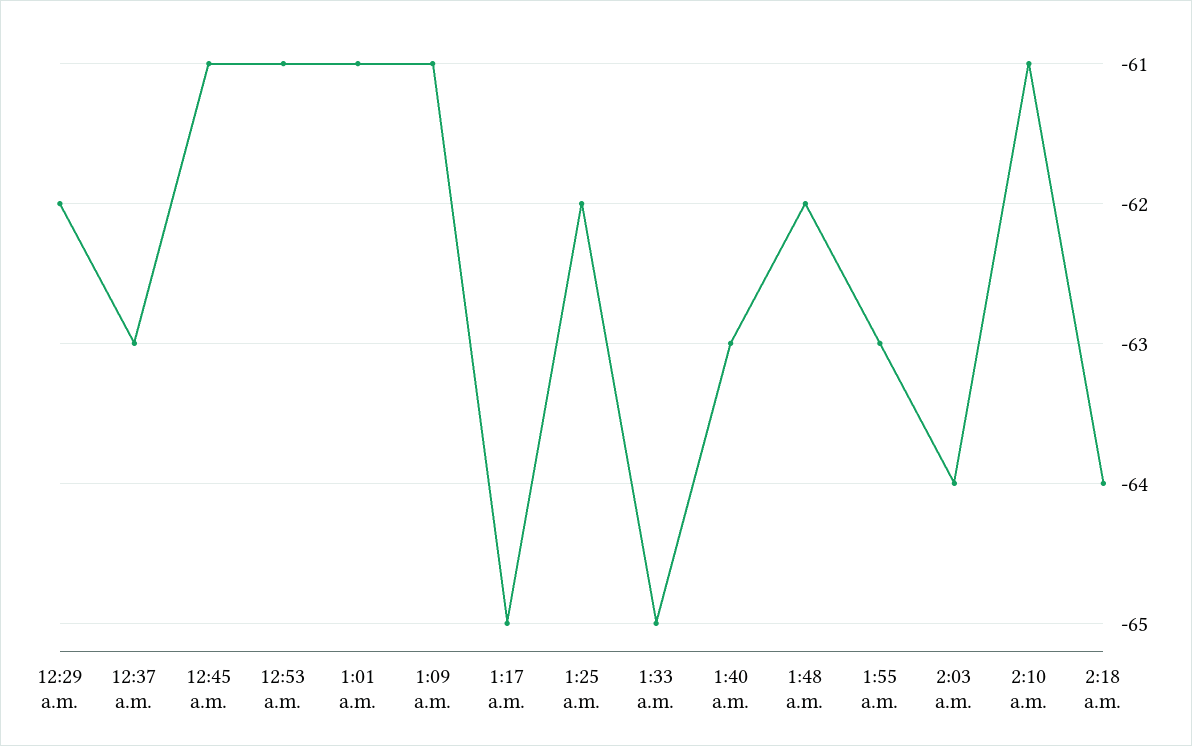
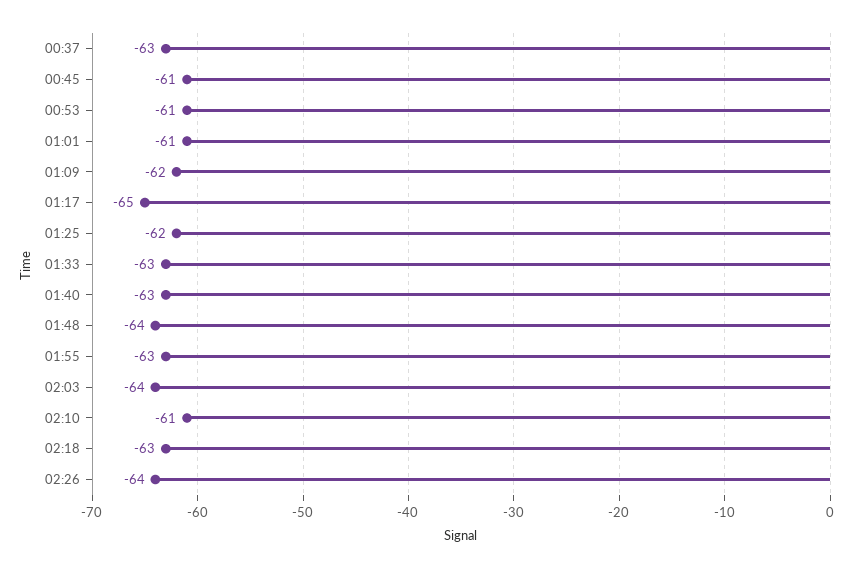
12:29 a.m.: -62 -> none
1:09 a.m.: -61 -> -62
1:33 a.m.: -65 -> -63
1:48 a.m.: -62 -> -64
2:18 a.m.: -64 -> -63
02:26: none -> -64

